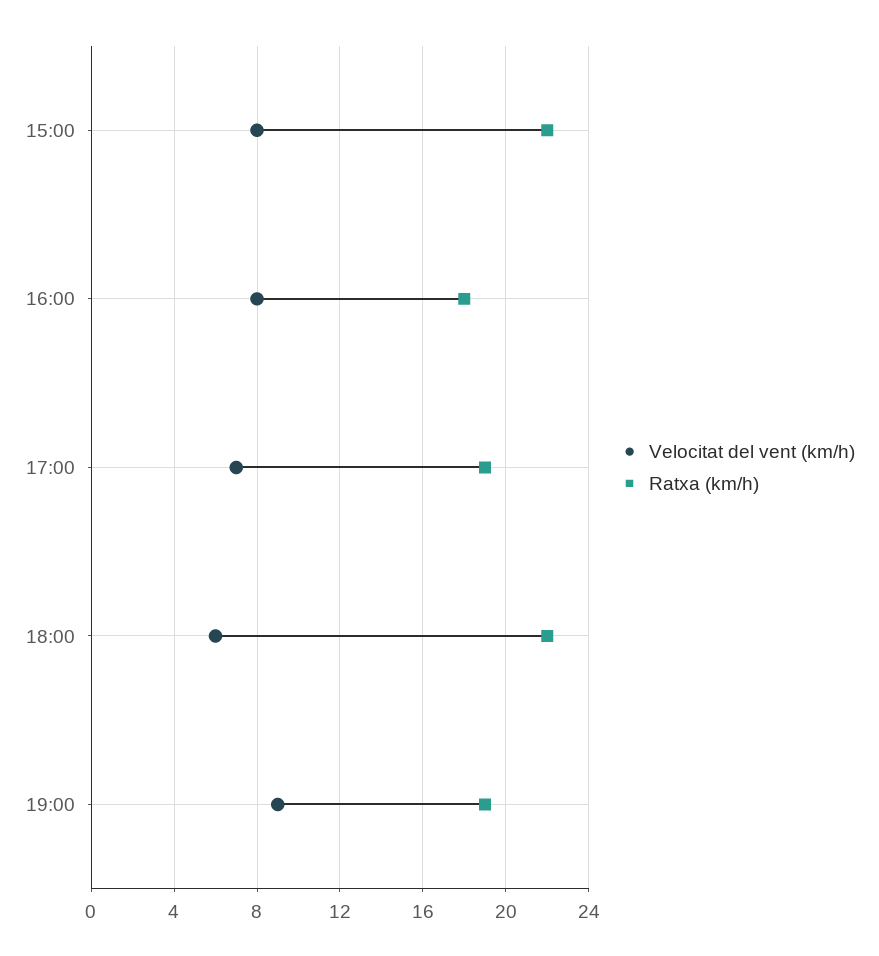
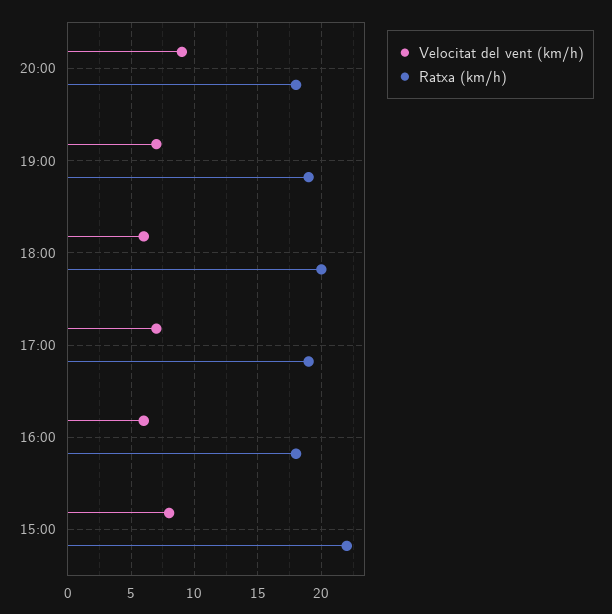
Velocitat del vent (km/h), 16:00: 8 -> 6
Ratxa (km/h), 18:00: 22 -> 20
Velocitat del vent (km/h), 19:00: 9 -> 7
Velocitat del vent (km/h), 20:00: none -> 9
Ratxa (km/h), 20:00: none -> 18

